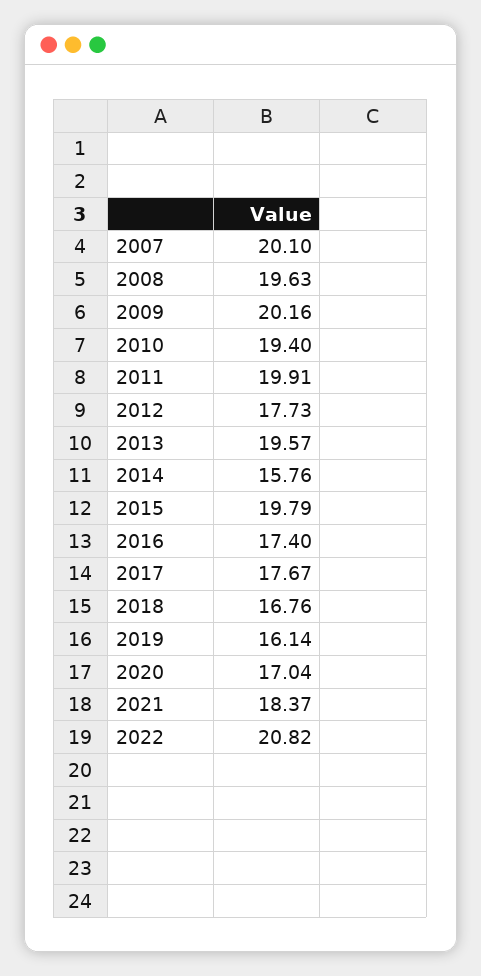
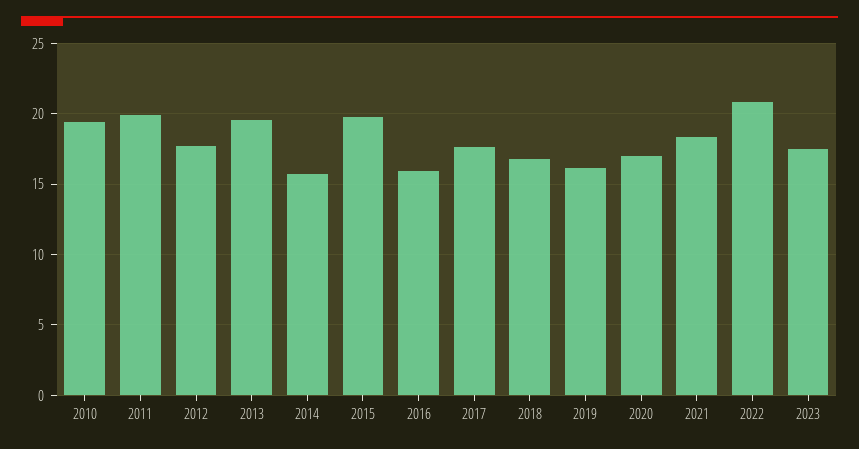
2007: 20.1 -> none
2008: 19.63 -> none
2009: 20.16 -> none
2016: 17.4 -> 16
2023: none -> 17.5

